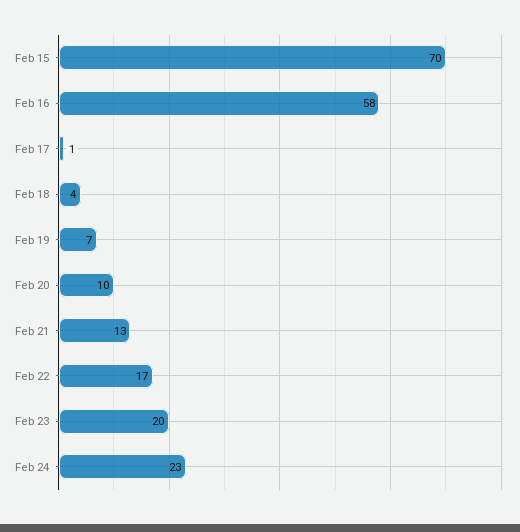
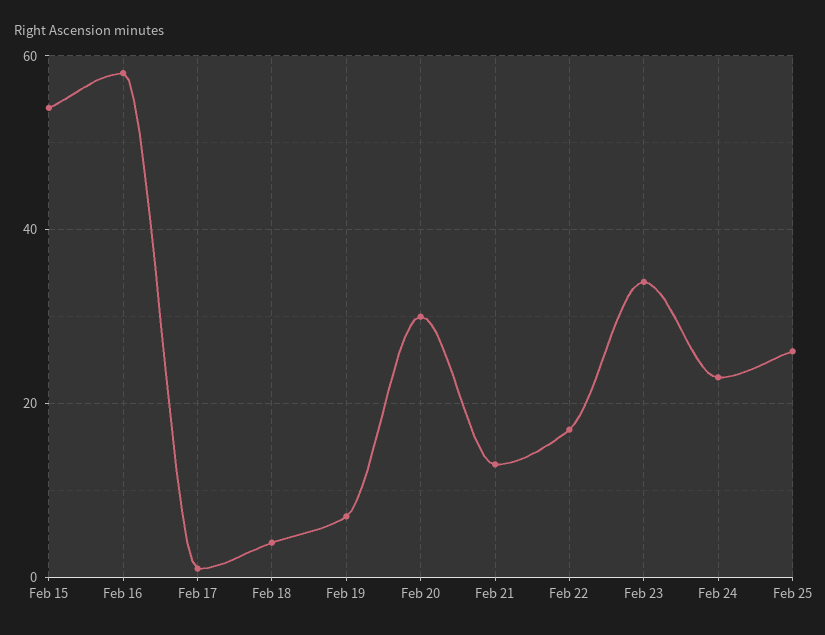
Feb 15: 70 -> 55
Feb 20: 10 -> 30
Feb 23: 20 -> 35
Feb 25: none -> 25

